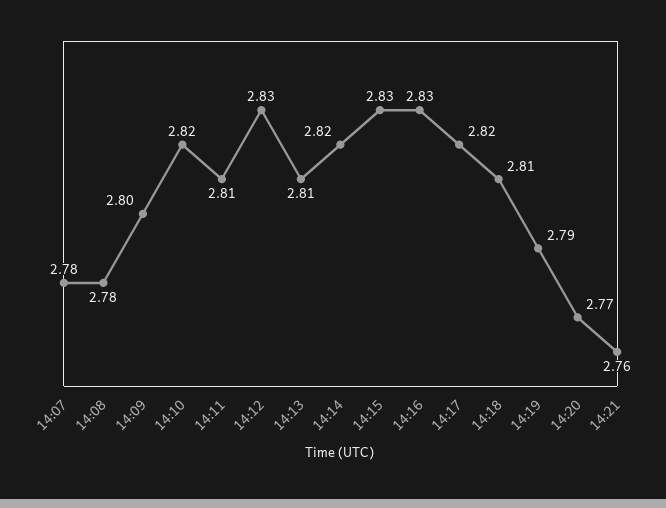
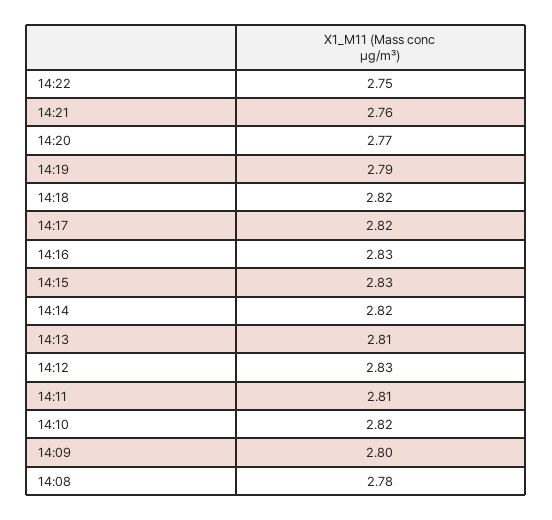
14:07: 2.78 -> none
14:18: 2.81 -> 2.82
14:22: none -> 2.75

